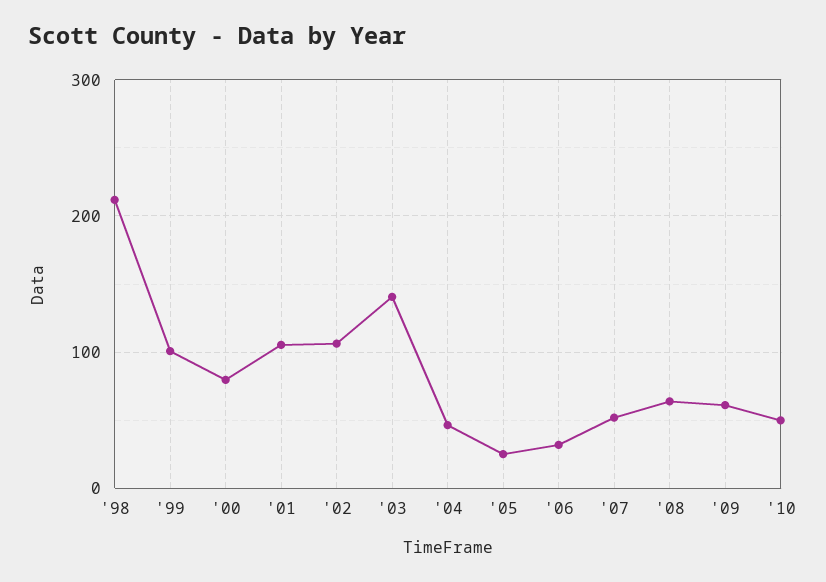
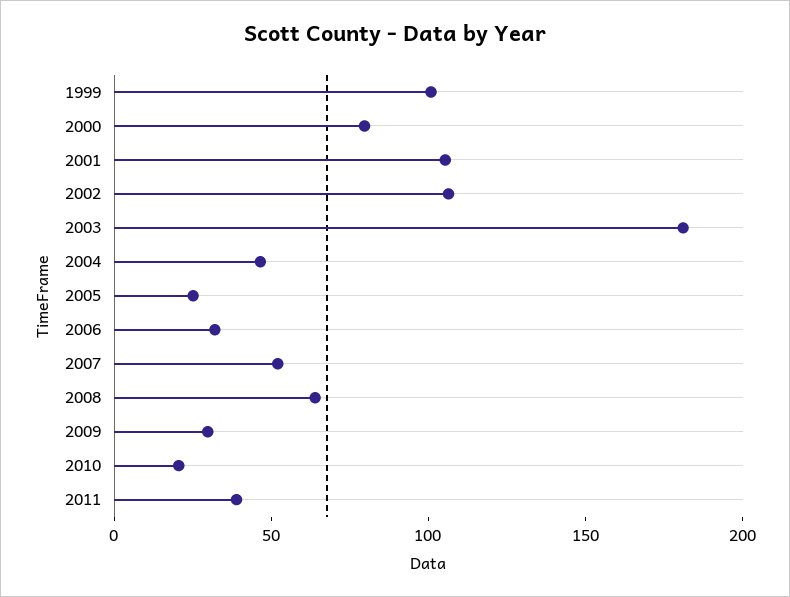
'98: 210 -> none
'03: 140 -> 180
'09: 60 -> 30
'10: 50 -> 20
2011: none -> 40

